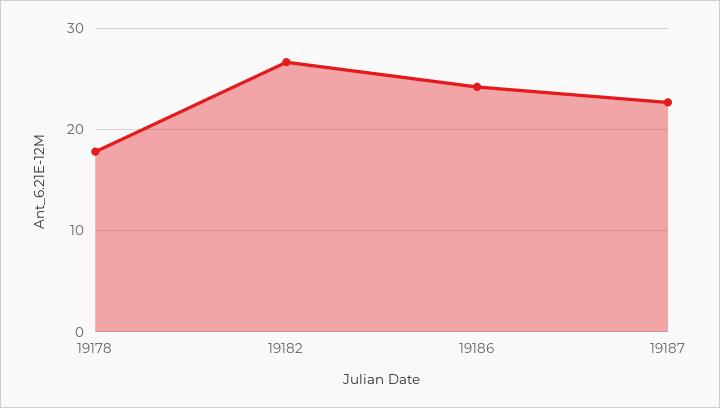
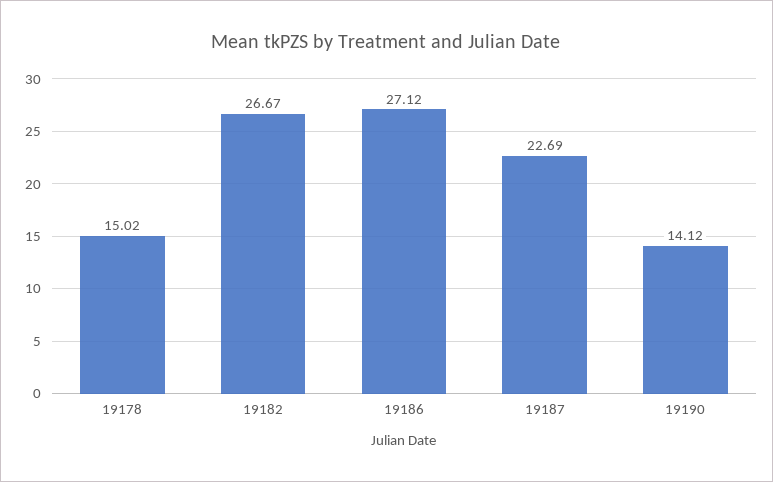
19178: 18 -> 15.02
19186: 24 -> 27.12
19190: none -> 14.12

